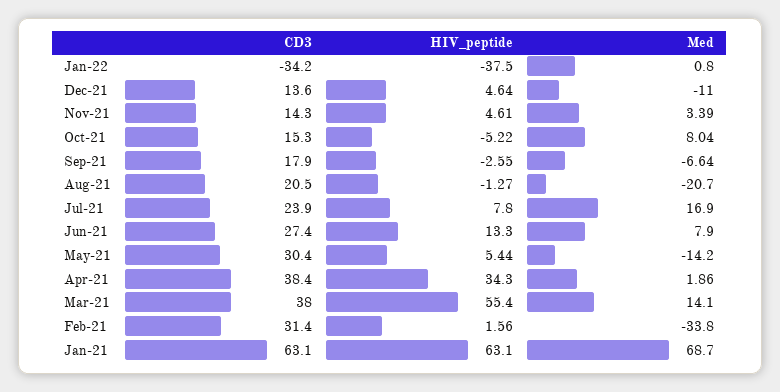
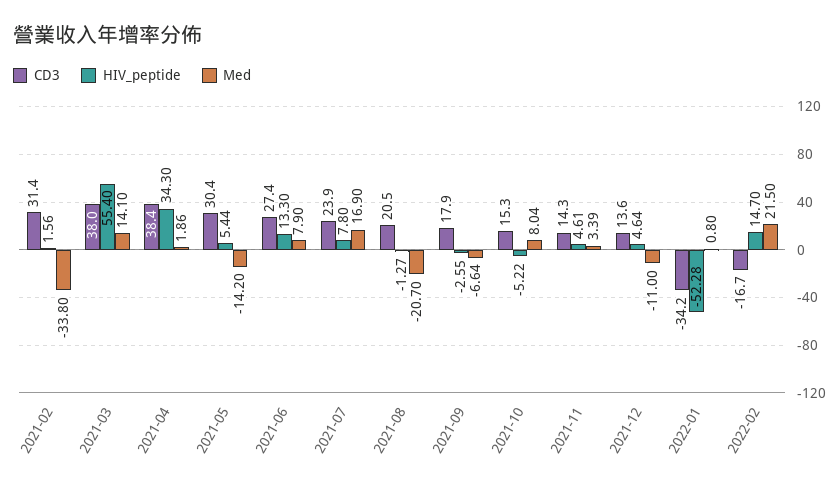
HIV_peptide, Jan-22: -37.5 -> -52.28
CD3, Jan-21: 63.1 -> none
HIV_peptide, Jan-21: 63.1 -> none
Med, Jan-21: 68.7 -> none
CD3, 2022-02: none -> -16.7
HIV_peptide, 2022-02: none -> 14.7
Med, 2022-02: none -> 21.5

